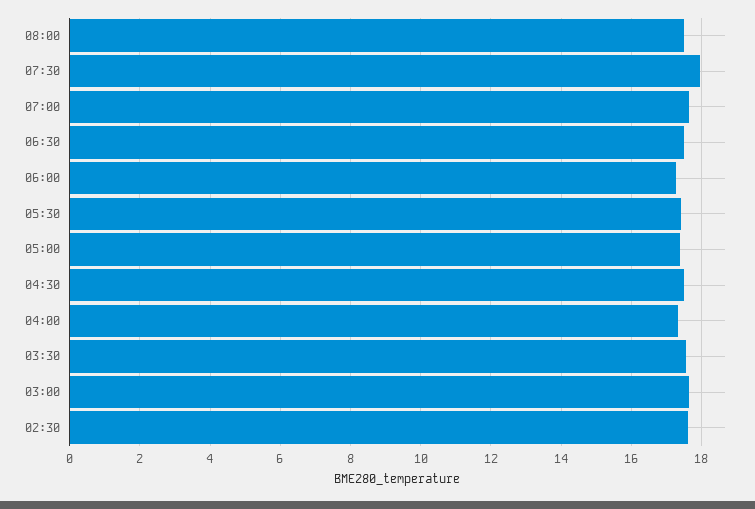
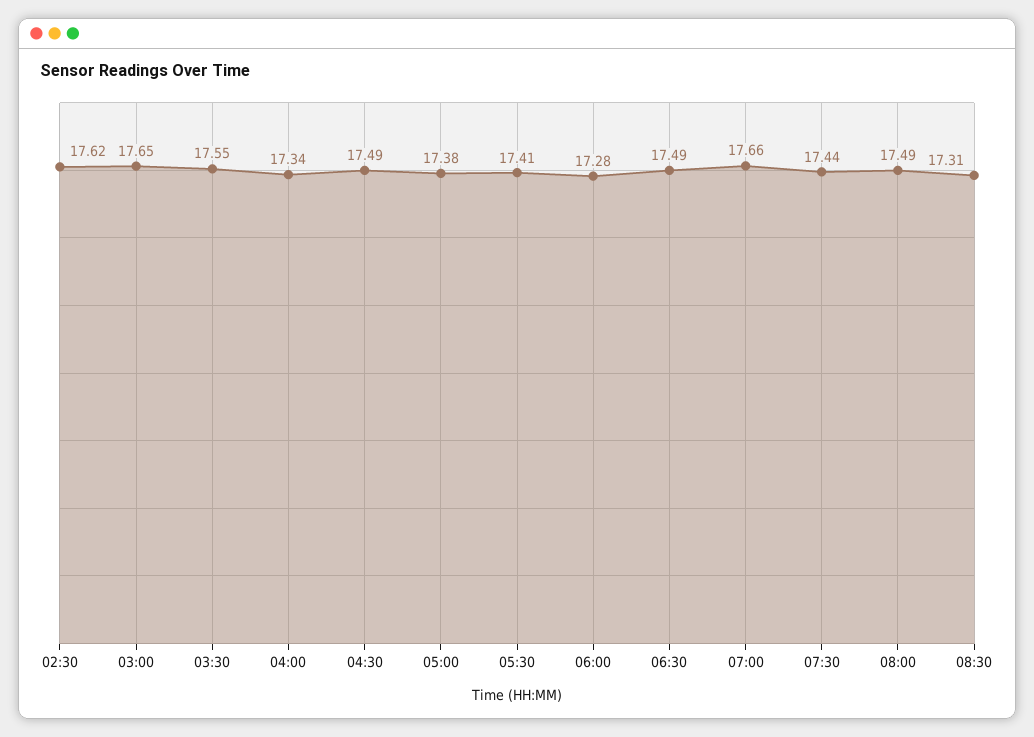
07:30: 18 -> 17.44
08:30: none -> 17.31

